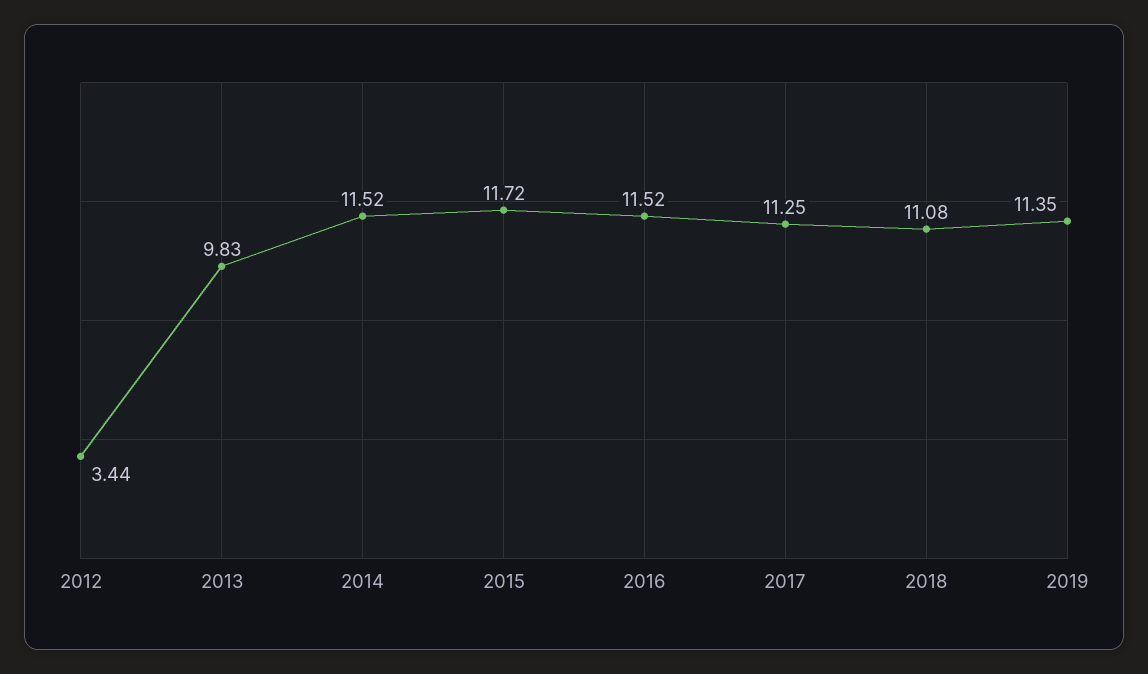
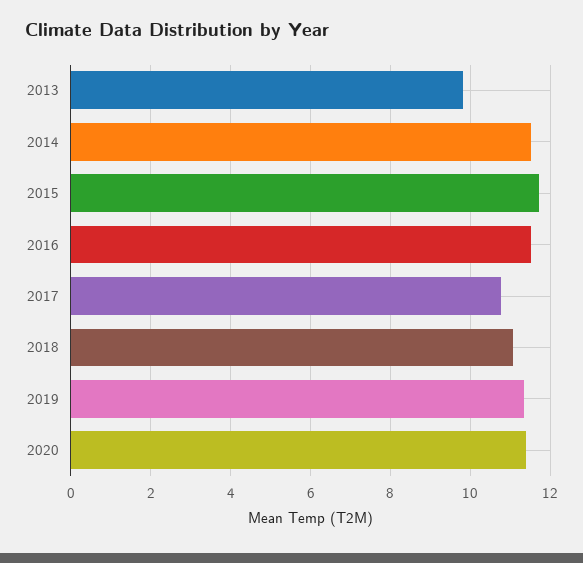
2012: 3.44 -> none
2017: 11.25 -> 10.8
2020: none -> 11.4

